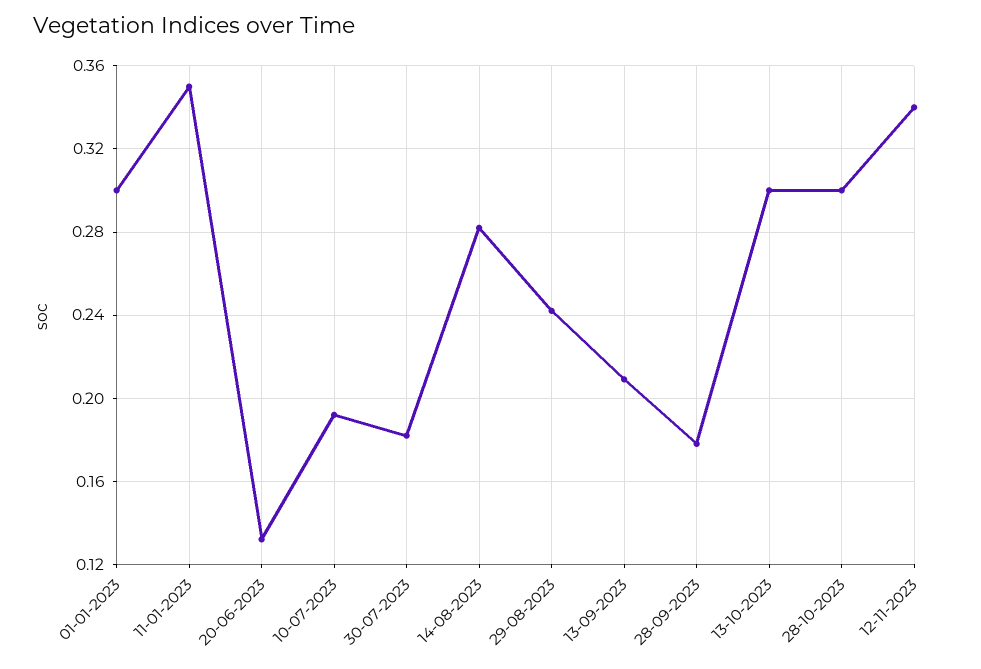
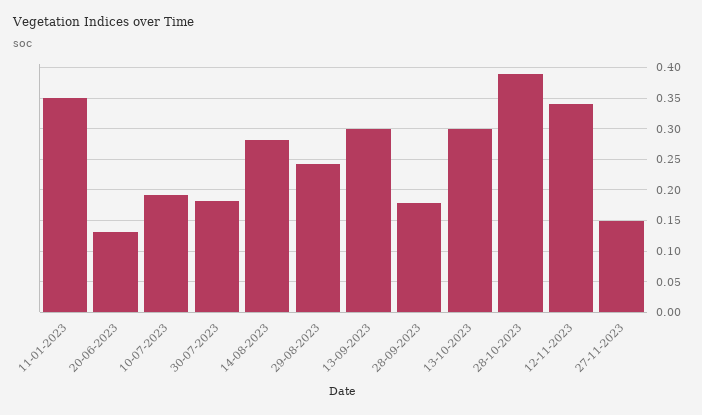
01-01-2023: 0.3 -> none
13-09-2023: 0.21 -> 0.3
28-10-2023: 0.3 -> 0.39
27-11-2023: none -> 0.15

